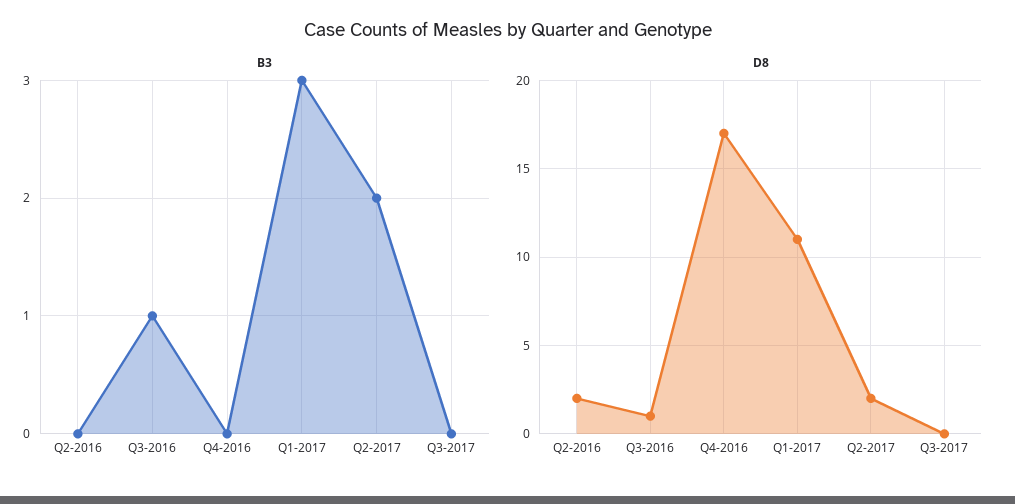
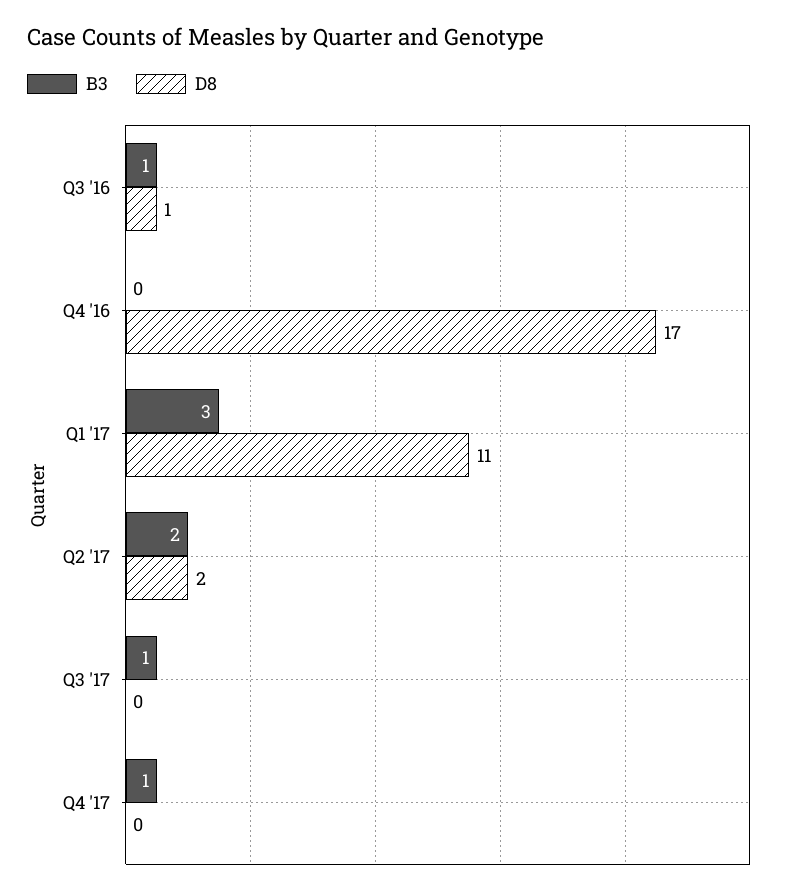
B3, Q2-2016: 0 -> none
B3, Q3-2017: 0 -> 1
D8, Q2-2016: 2 -> none
B3, Q4 '17: none -> 1
D8, Q4 '17: none -> 0

